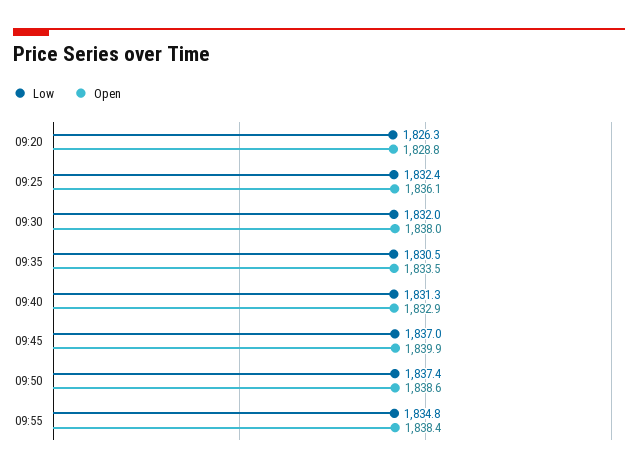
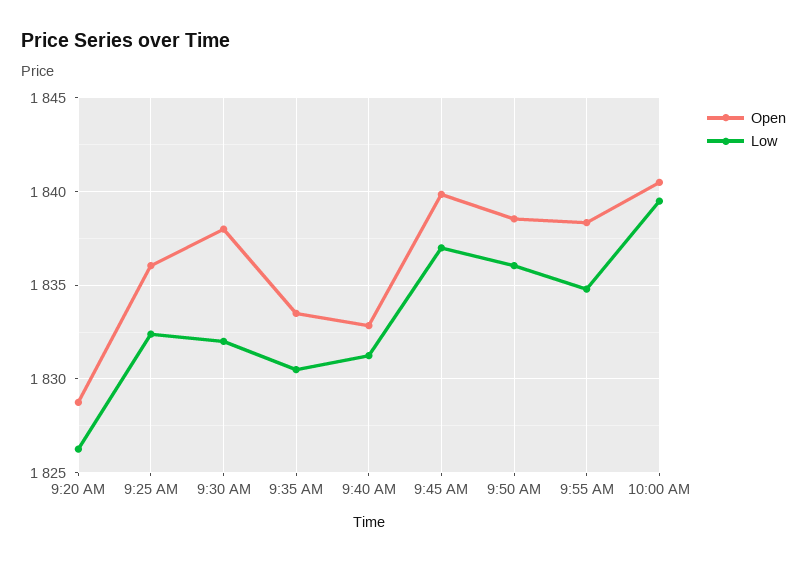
Low, 09:50: 1837.4 -> 1836
Open, 10:00 AM: none -> 1840.5
Low, 10:00 AM: none -> 1839.5

